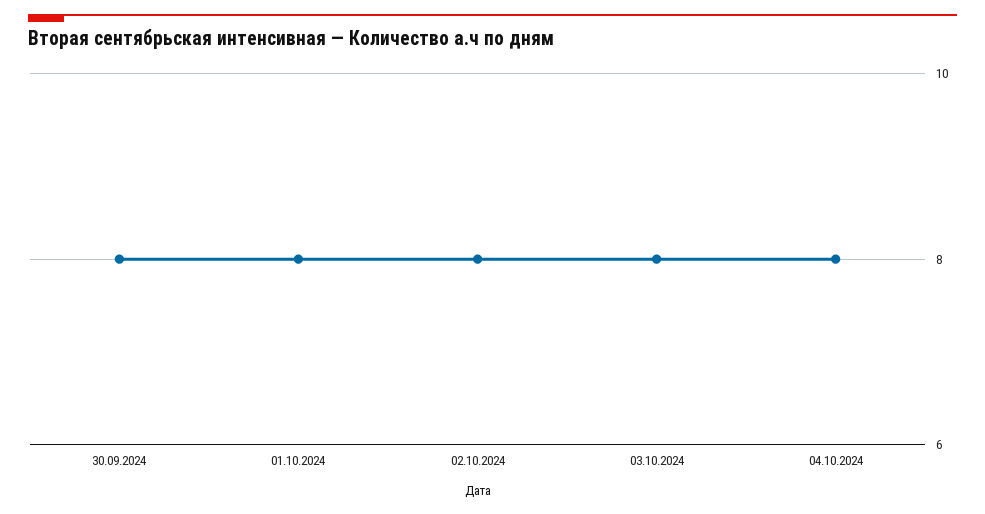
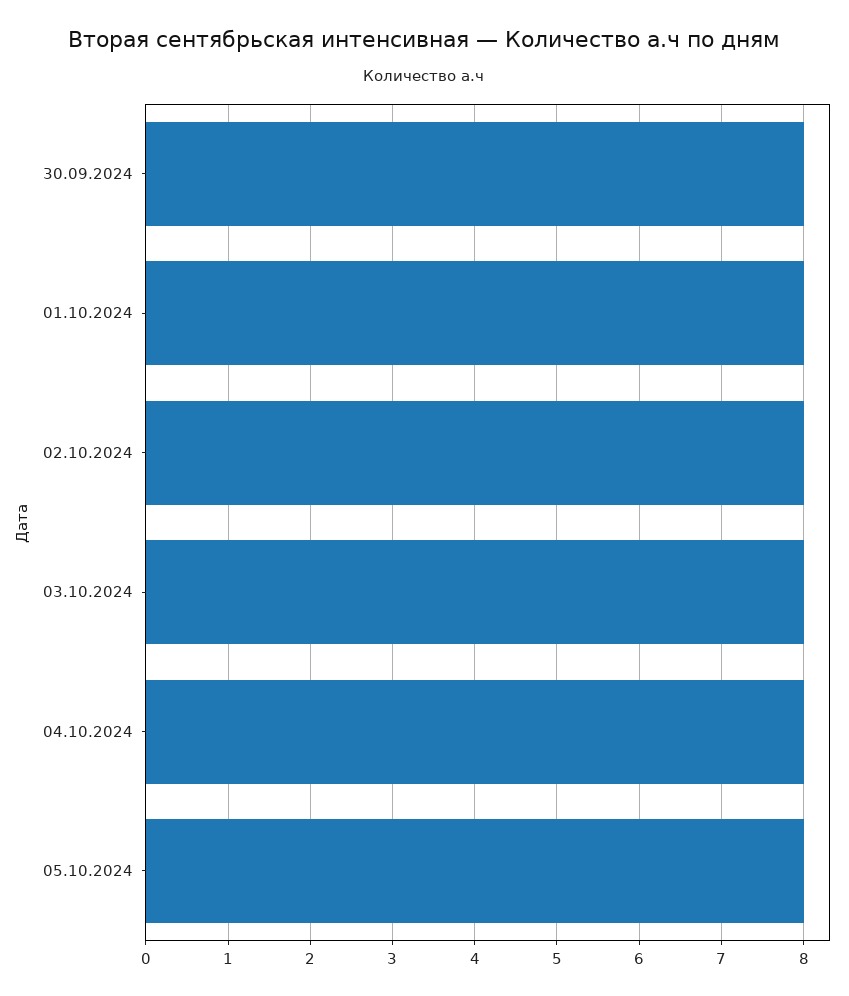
05.10.2024: none -> 8

